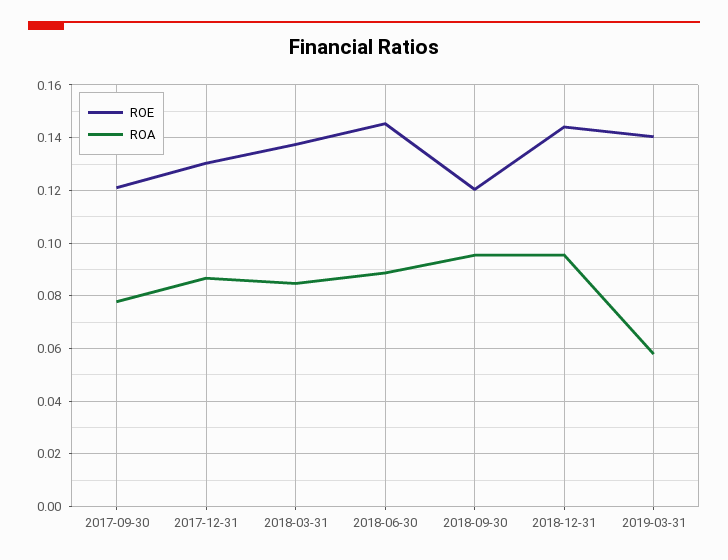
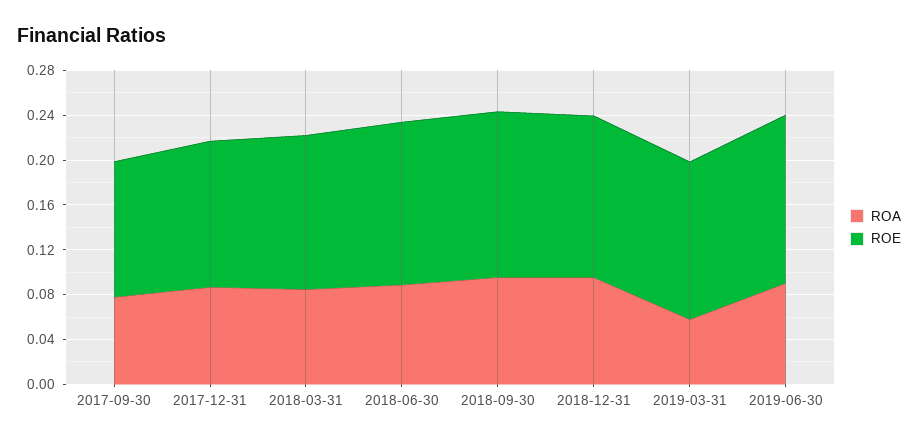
ROE, 2018-09-30: 0.12 -> 0.15
ROA, 2019-06-30: none -> 0.09
ROE, 2019-06-30: none -> 0.15

